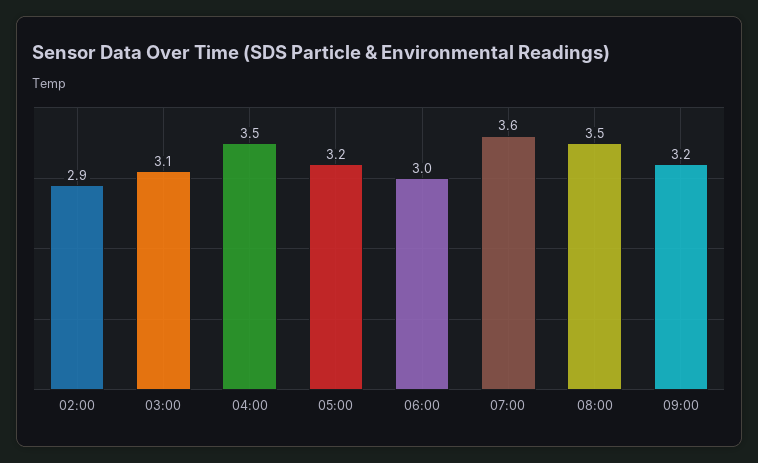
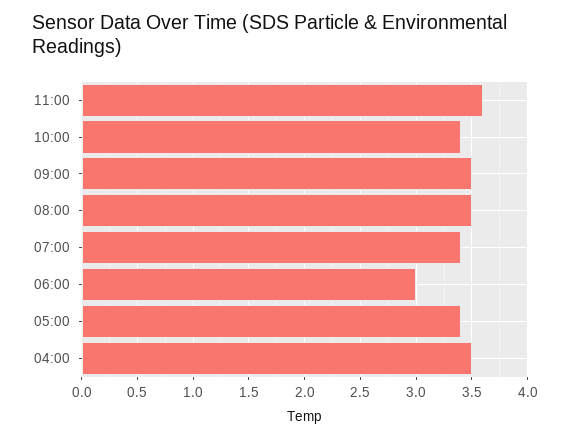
02:00: 2.9 -> none
03:00: 3.1 -> none
05:00: 3.2 -> 3.4
07:00: 3.6 -> 3.4
09:00: 3.2 -> 3.5
11:00: none -> 3.6
10:00: none -> 3.4

